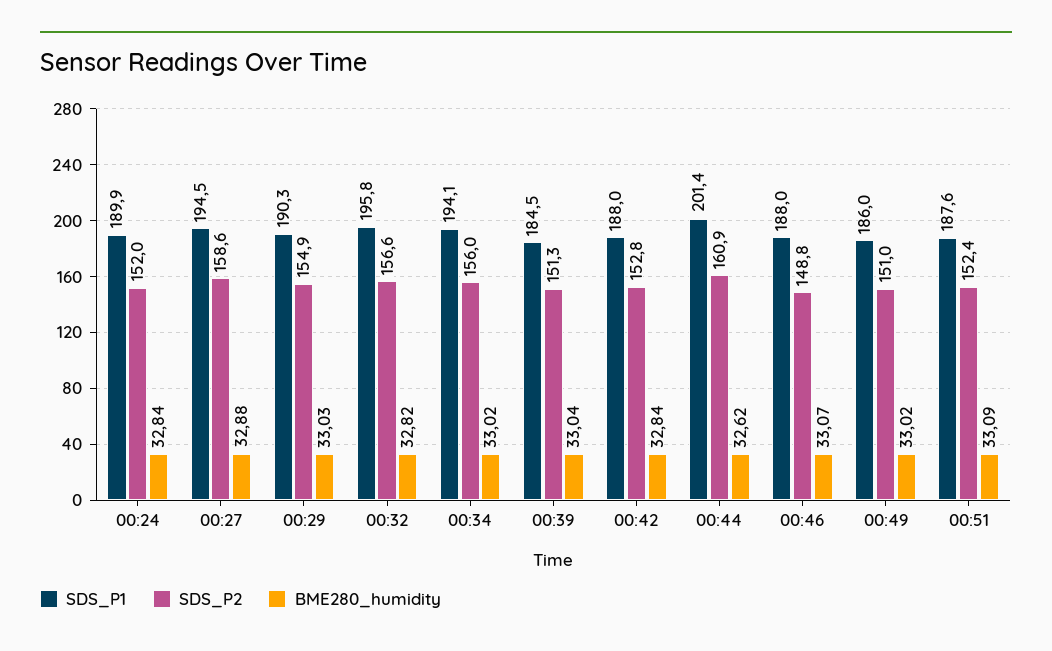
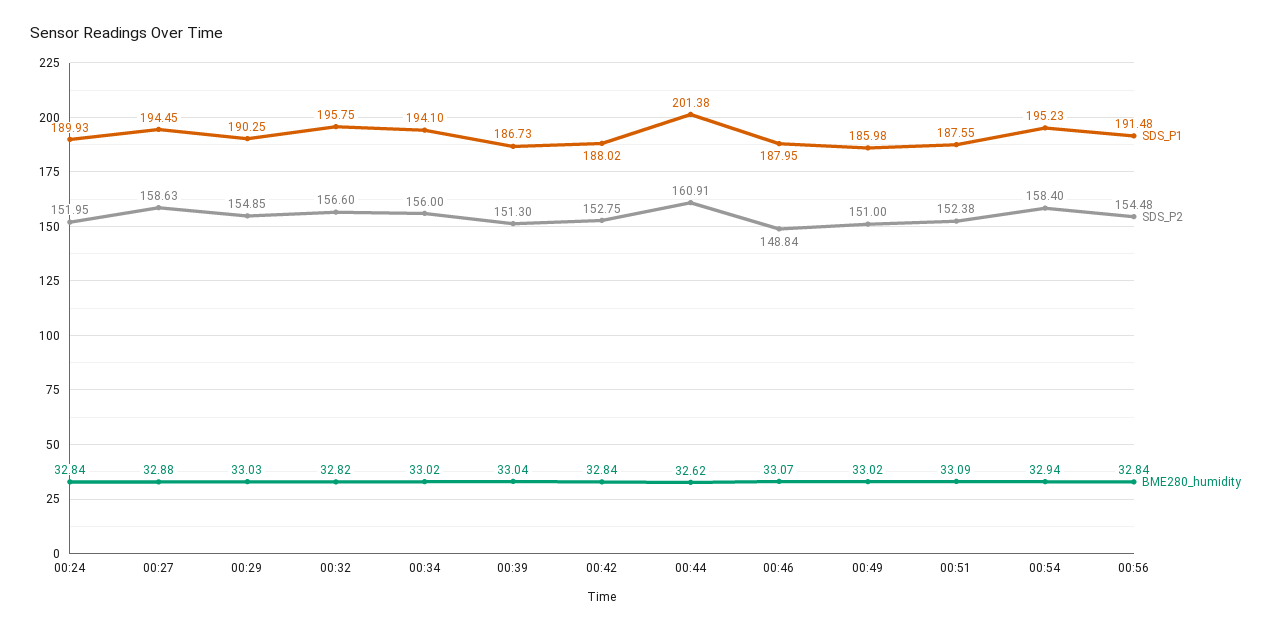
SDS_P1, 00:39: 184.5 -> 186.73
SDS_P1, 00:54: none -> 195.23
SDS_P2, 00:54: none -> 158.4
BME280_humidity, 00:54: none -> 32.94
SDS_P1, 00:56: none -> 191.48
SDS_P2, 00:56: none -> 154.48
BME280_humidity, 00:56: none -> 32.84

